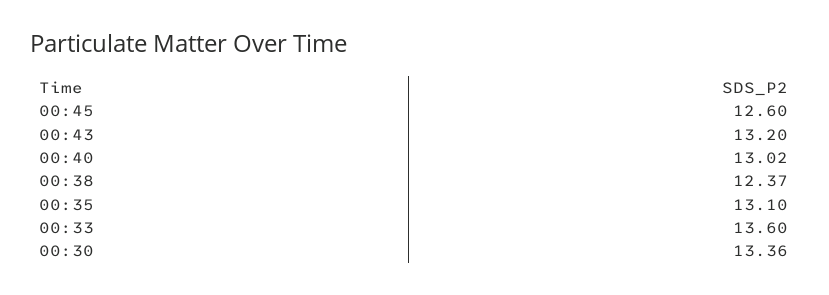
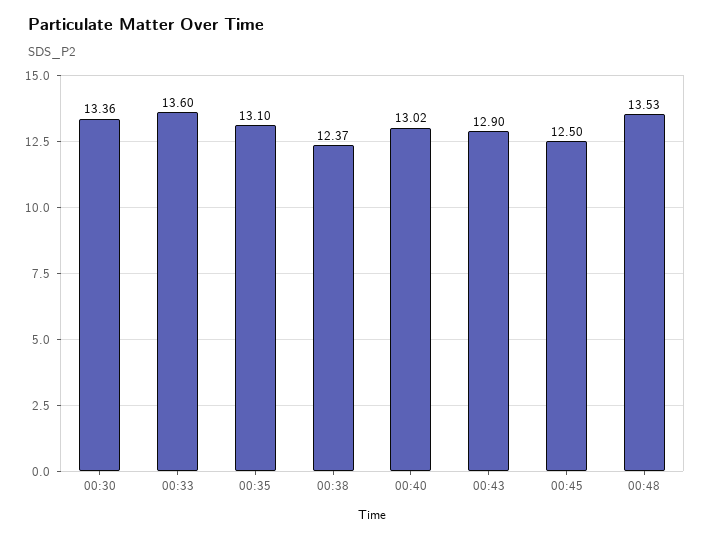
00:45: 12.6 -> 12.5
00:43: 13.2 -> 12.9
00:48: none -> 13.53

